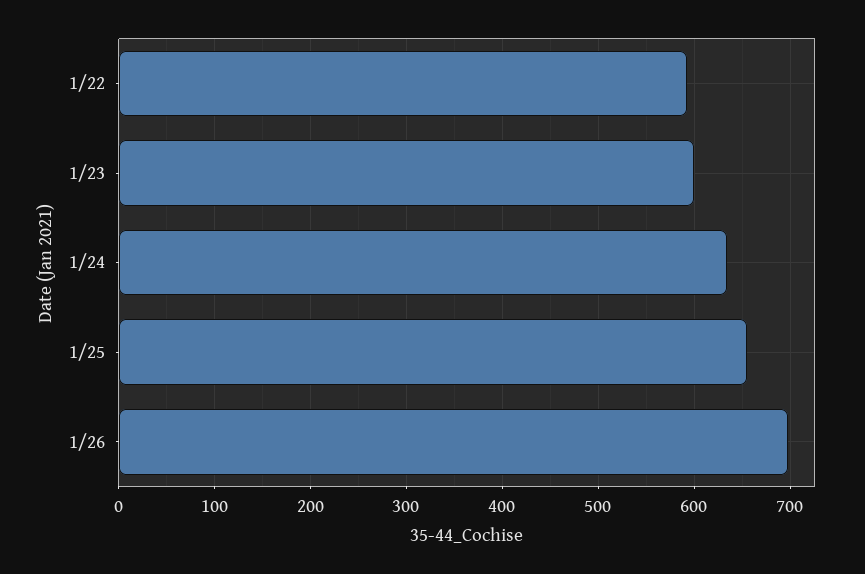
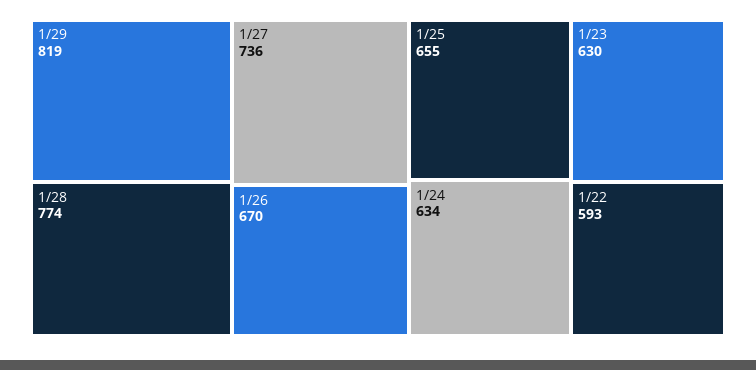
1/23: 600 -> 630
1/26: 700 -> 670
1/29: none -> 819
1/28: none -> 774
1/27: none -> 736

